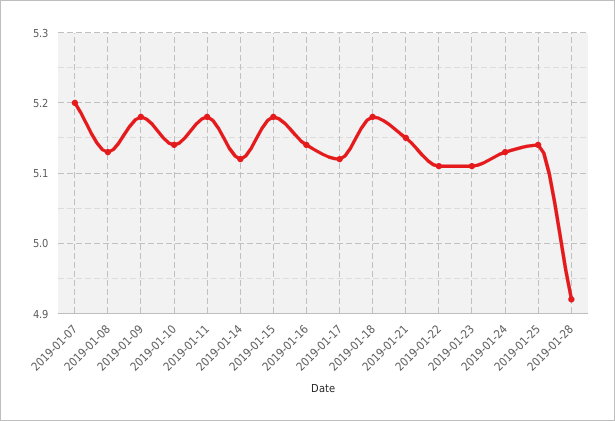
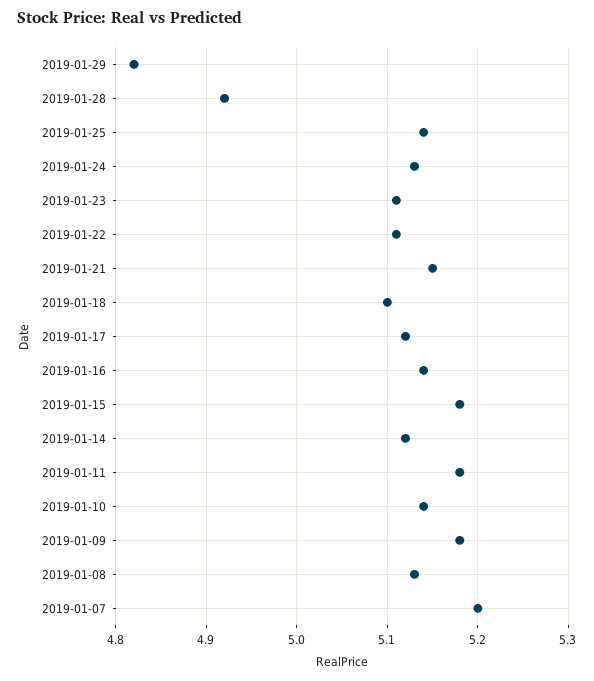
2019-01-18: 5.18 -> 5.1
2019-01-29: none -> 4.82

